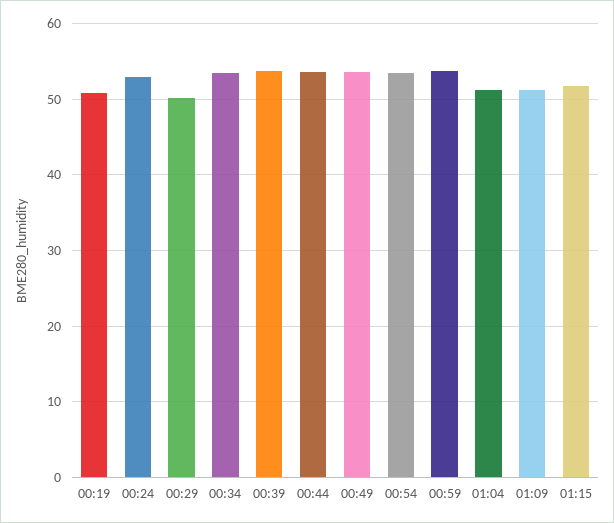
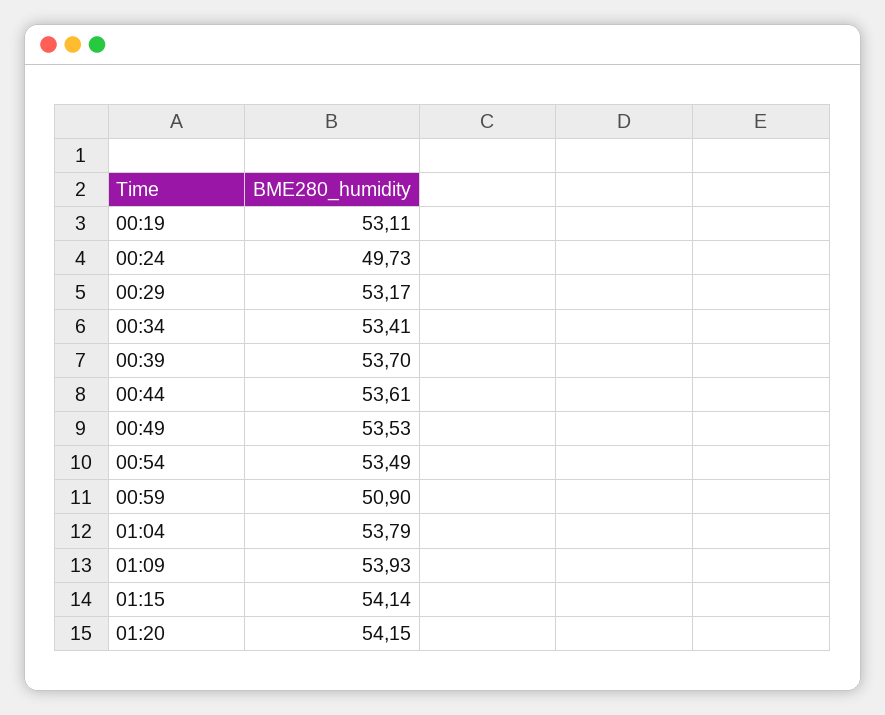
00:19: 51 -> 53.11
00:24: 53 -> 49.73
00:29: 50 -> 53.17
00:59: 54 -> 50.9
01:04: 51 -> 53.79
01:09: 51 -> 53.93
01:15: 52 -> 54.14
01:20: none -> 54.15

